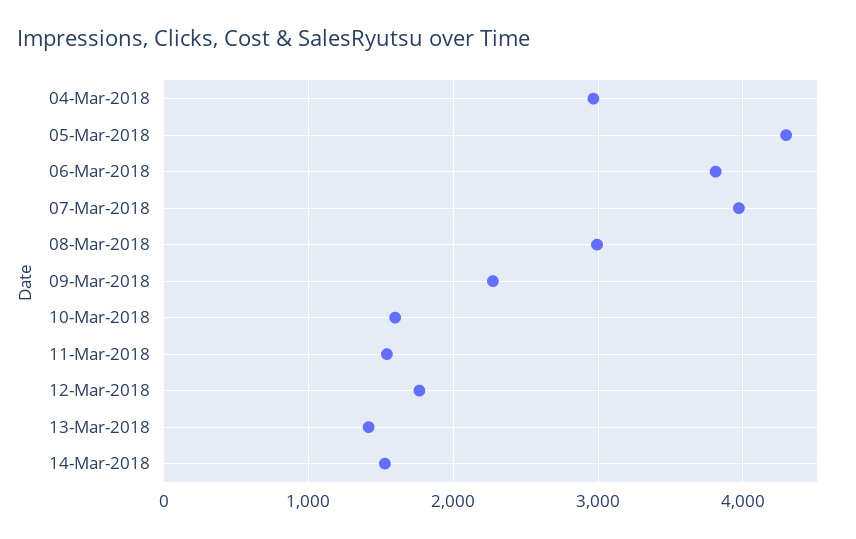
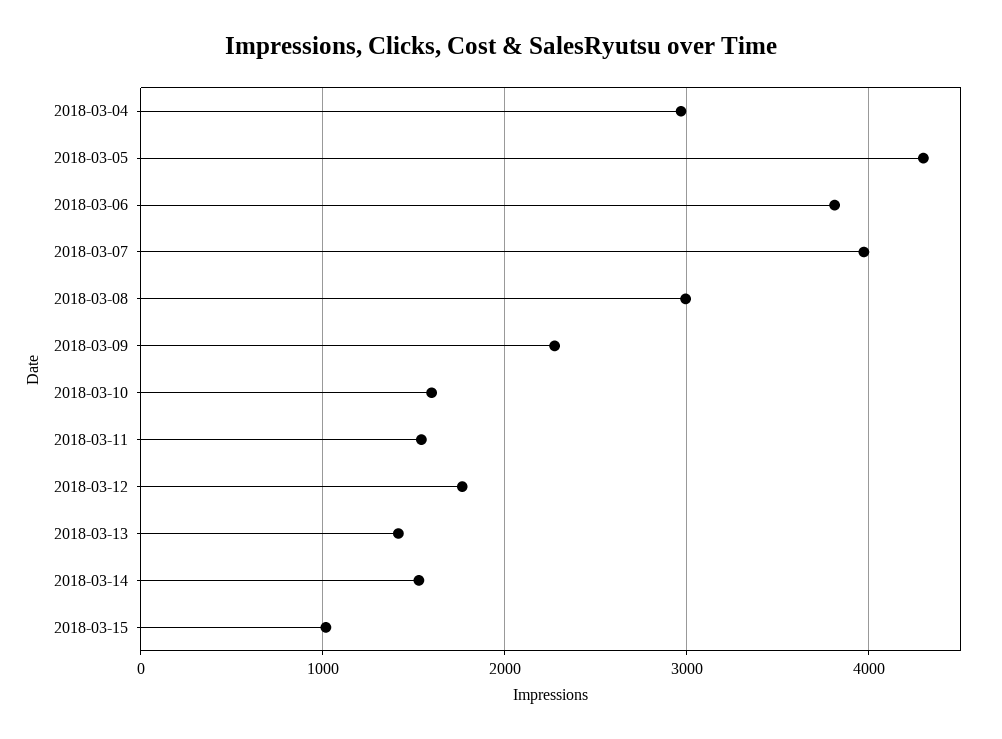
2018-03-15: none -> 1000

